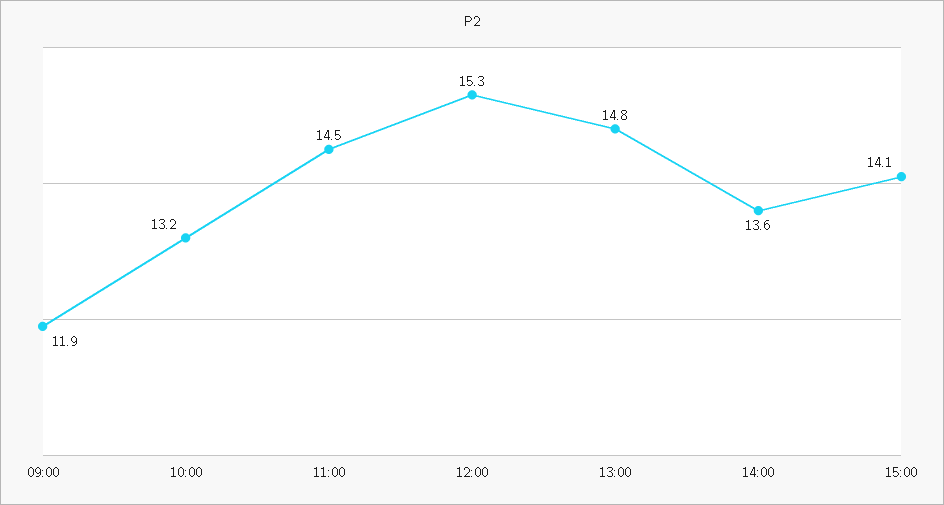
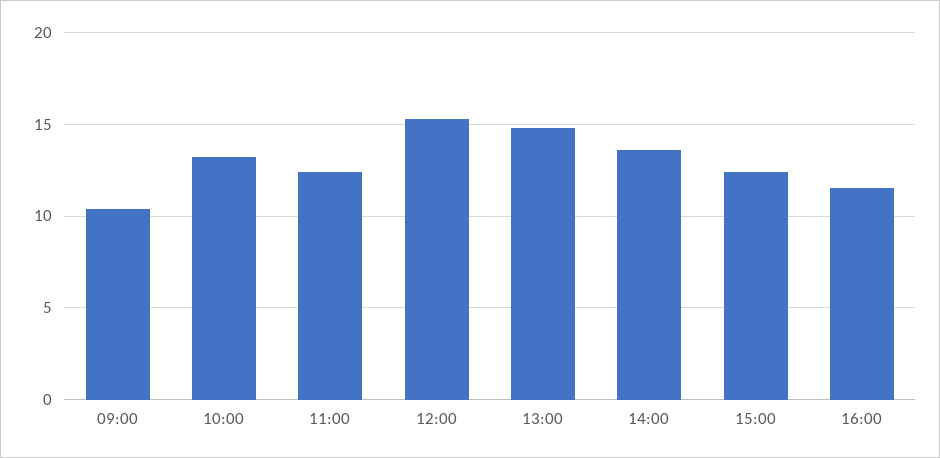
09:00: 11.9 -> 10.5
11:00: 14.5 -> 12.5
15:00: 14.1 -> 12.5
16:00: none -> 11.5

